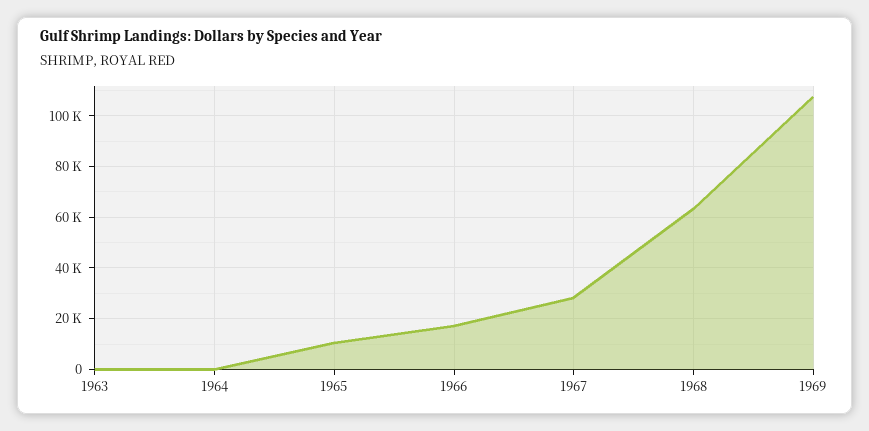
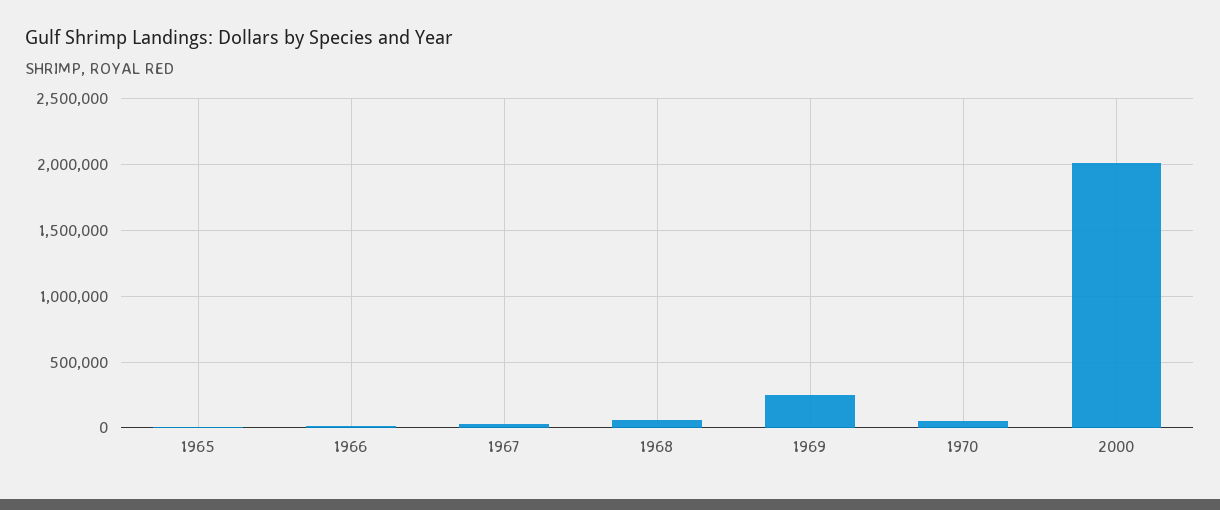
1963: 0 -> none
1964: 0 -> none
1969: 107500 -> 250000
1970: none -> 50000
2000: none -> 2000000

